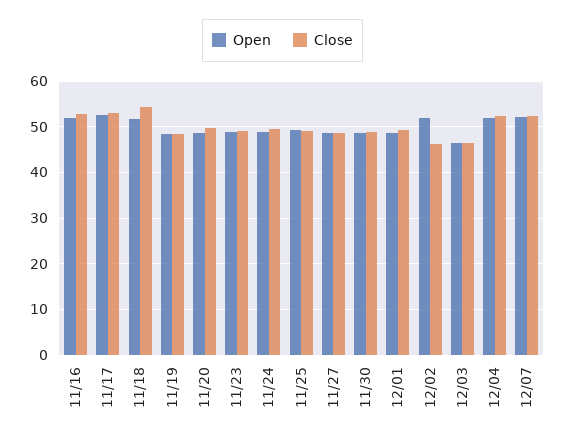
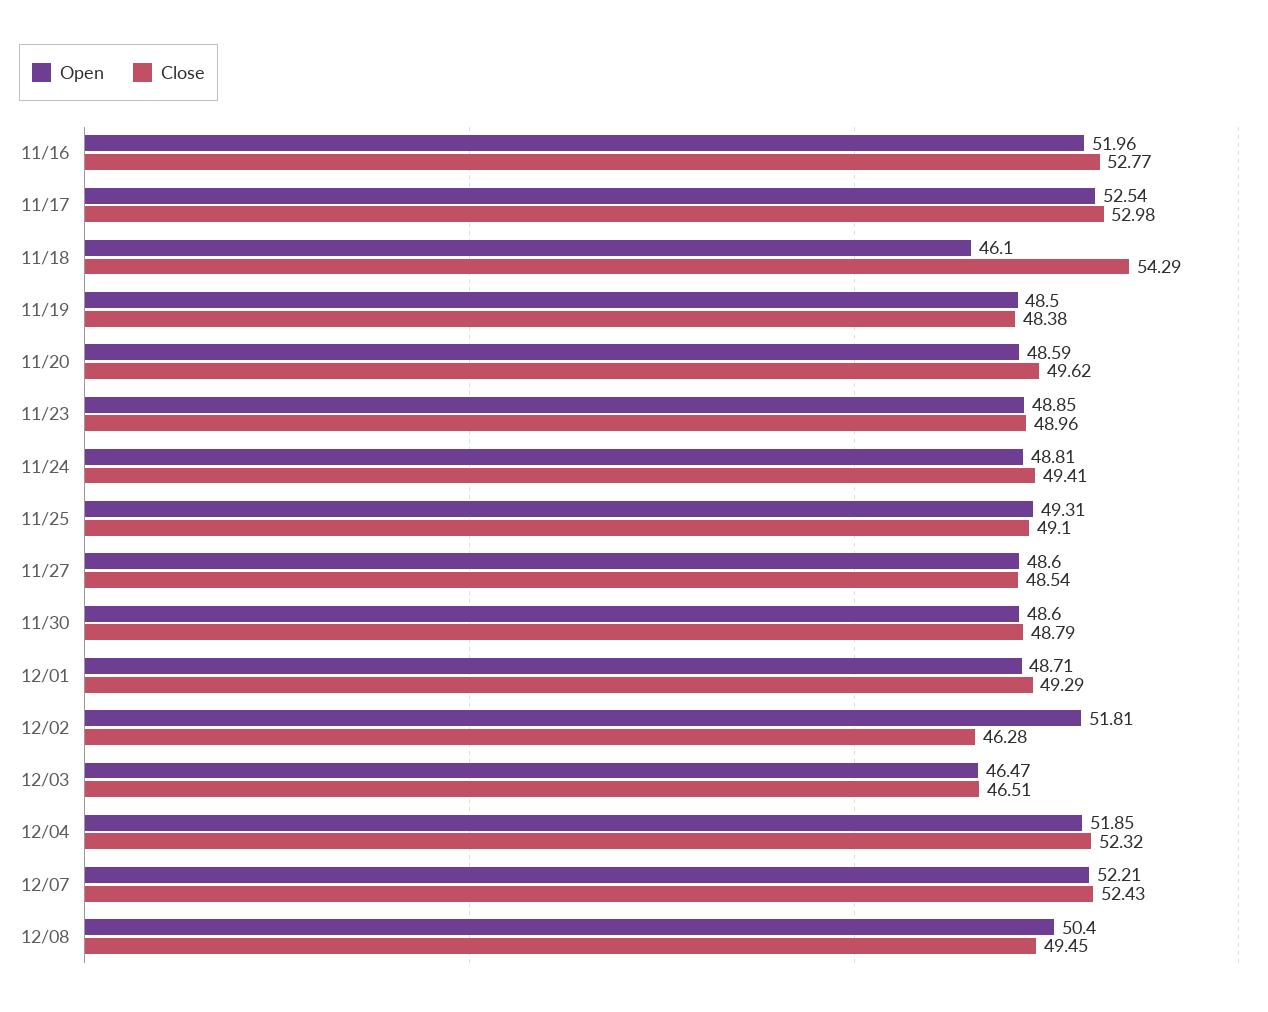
Open, 11/18: 52 -> 46.1
Open, 12/08: none -> 50.4
Close, 12/08: none -> 49.45

